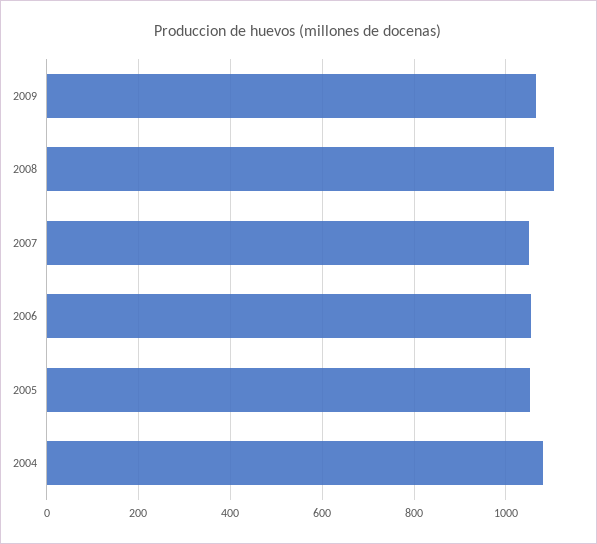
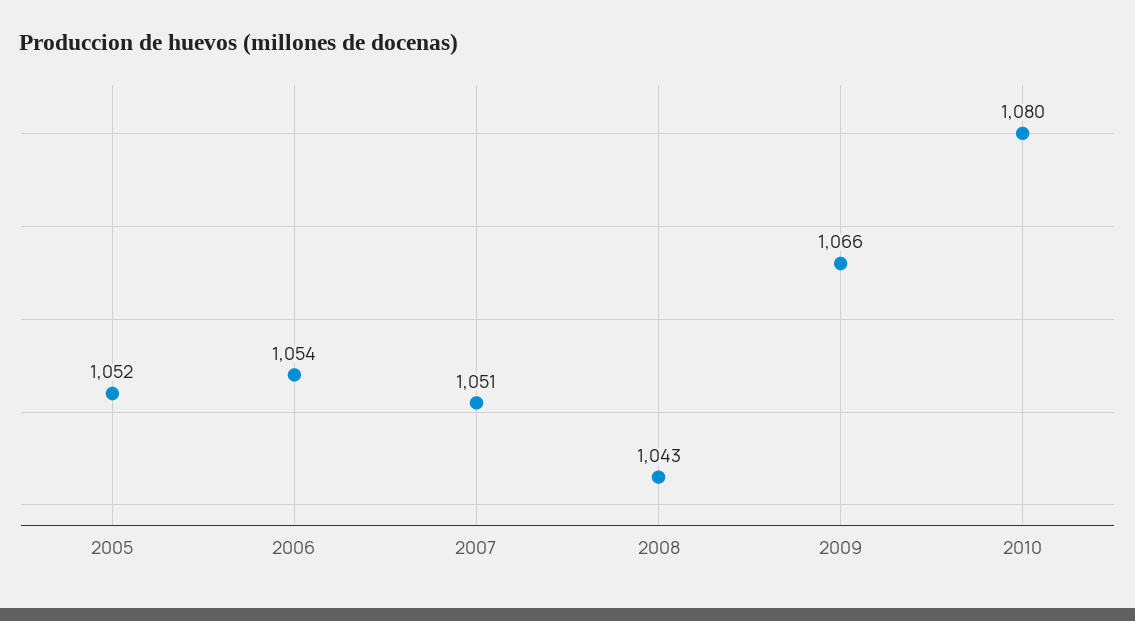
2008: 1100 -> 1043
2004: 1080 -> none
2010: none -> 1080

